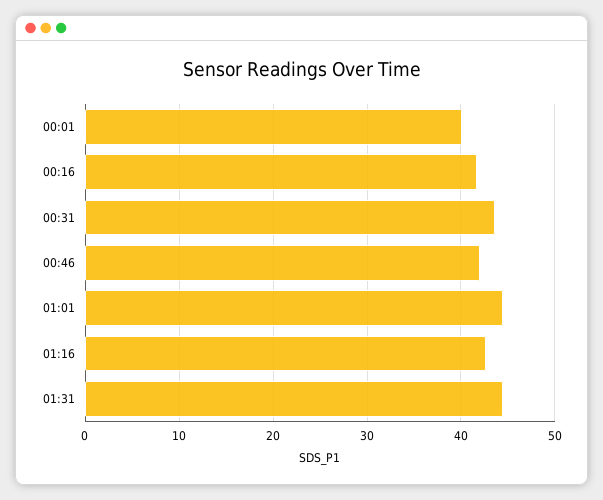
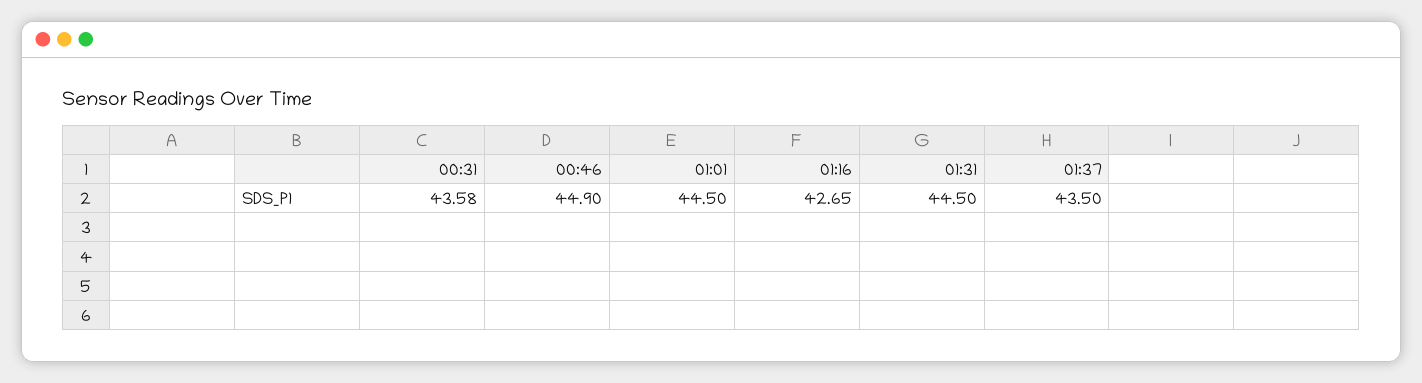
00:01: 40 -> none
00:16: 42 -> none
00:46: 42 -> 44.9
01:37: none -> 43.5

